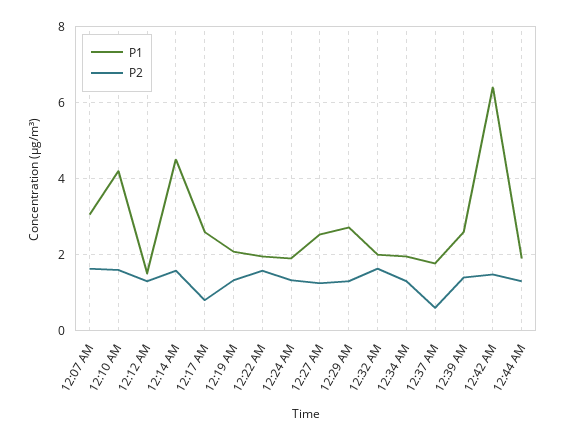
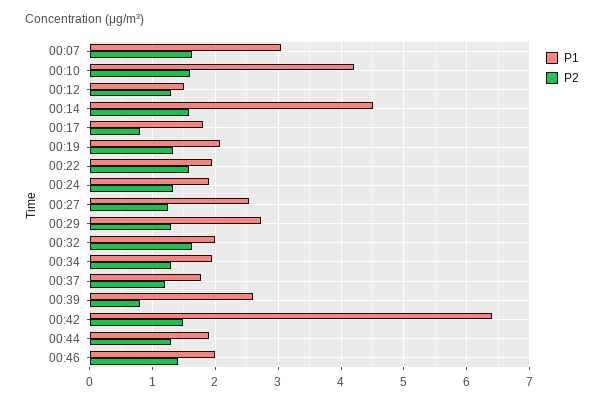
P1, 12:17 AM: 2.6 -> 1.8
P2, 12:37 AM: 0.6 -> 1.2
P2, 12:39 AM: 1.4 -> 0.8
P1, 00:46: none -> 2
P2, 00:46: none -> 1.4

